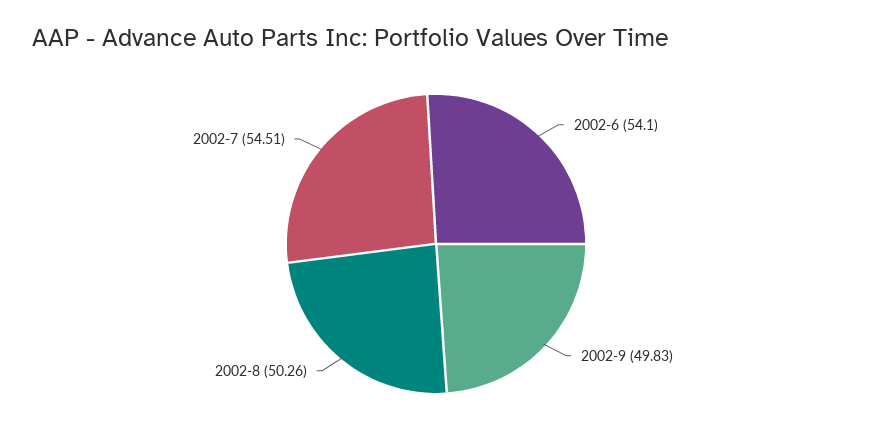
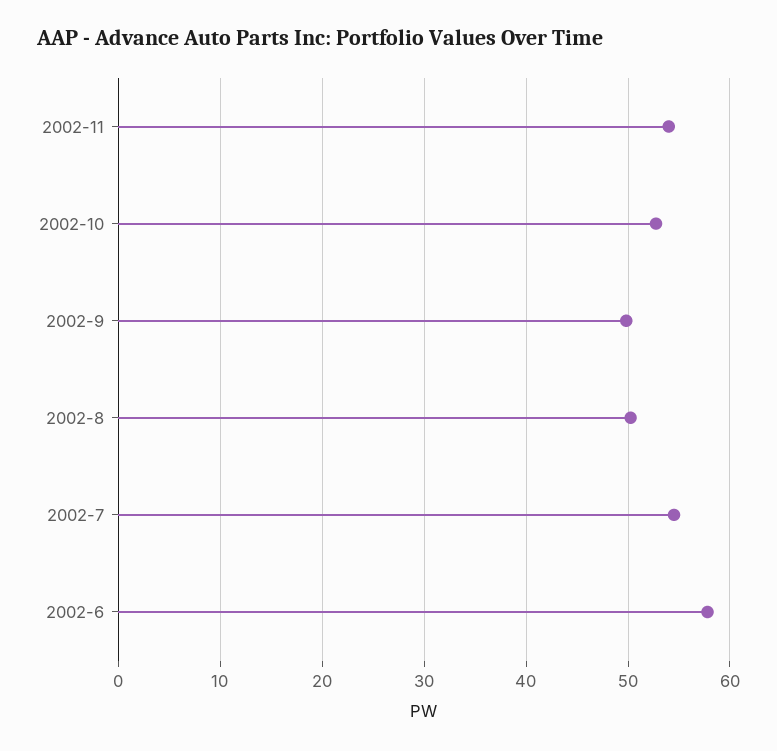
2002-6: 54.1 -> 58
2002-11: none -> 54
2002-10: none -> 53

